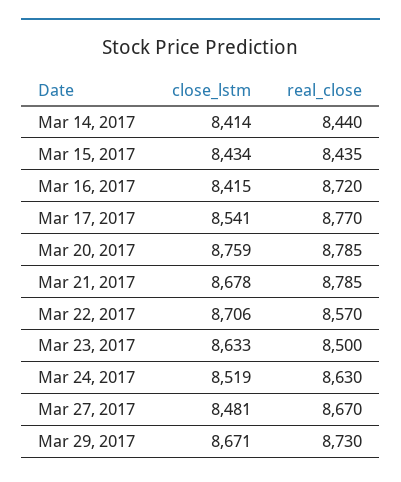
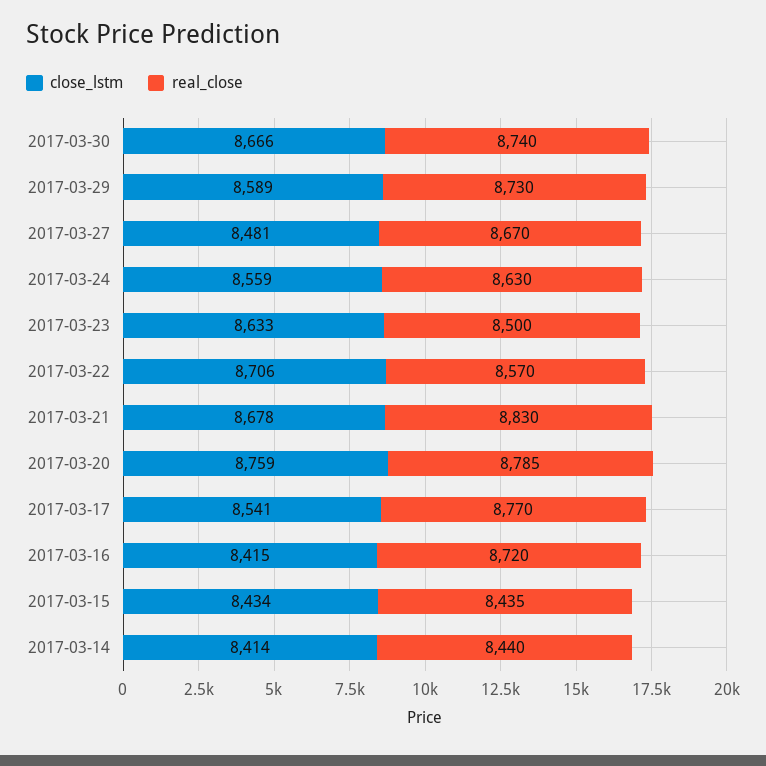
real_close, Mar 21, 2017: 8785 -> 8830
close_lstm, Mar 24, 2017: 8519 -> 8559
close_lstm, Mar 29, 2017: 8671 -> 8589
close_lstm, 2017-03-30: none -> 8666
real_close, 2017-03-30: none -> 8740

